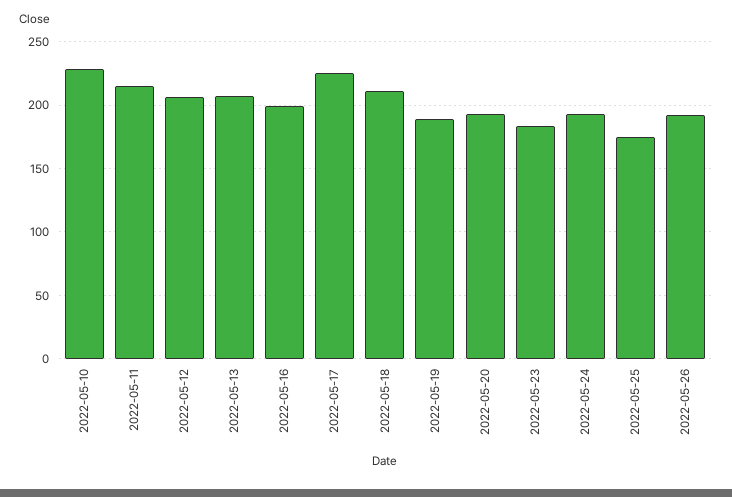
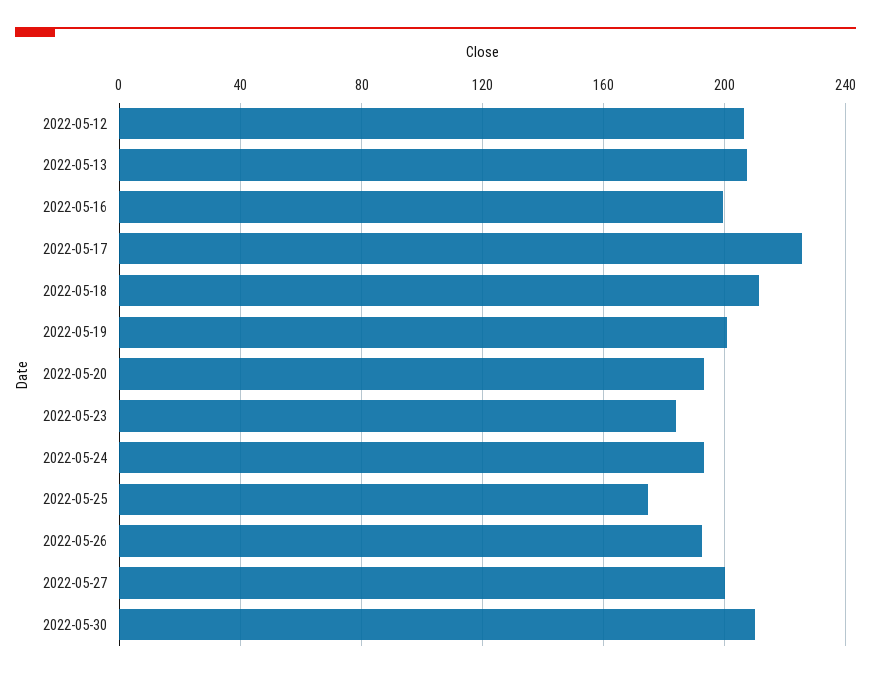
2022-05-10: 230 -> none
2022-05-11: 215 -> none
2022-05-19: 190 -> 200
2022-05-27: none -> 200
2022-05-30: none -> 210

